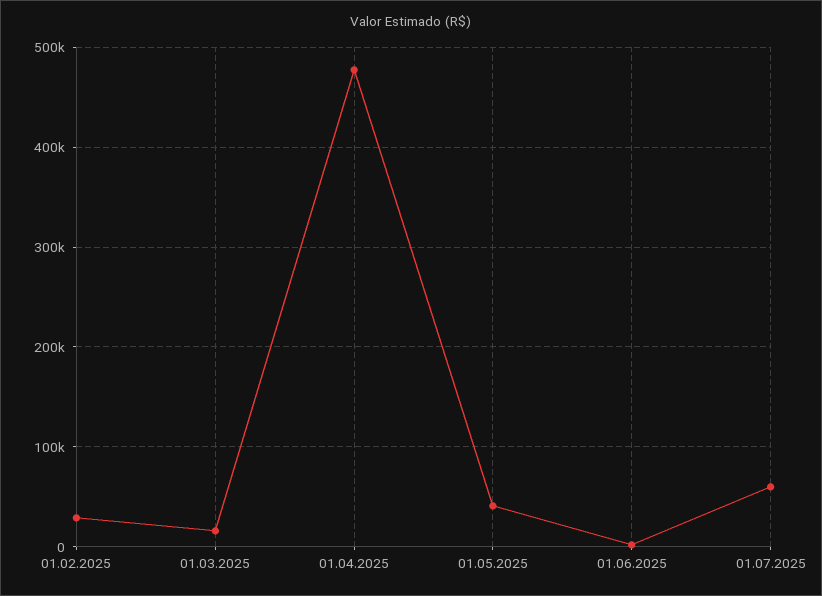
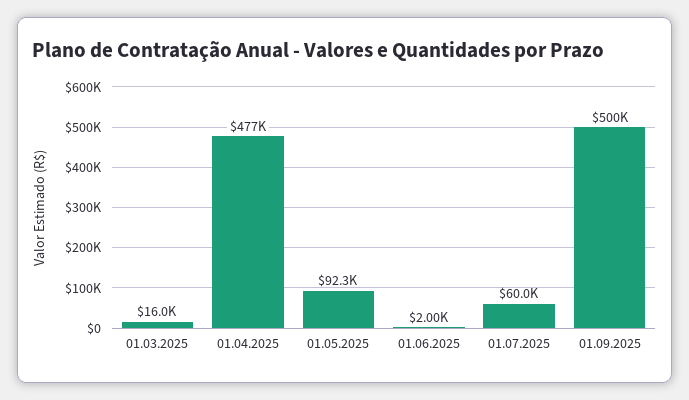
01.02.2025: 30000 -> none
01.05.2025: 40000 -> 92300
01.09.2025: none -> 500000

